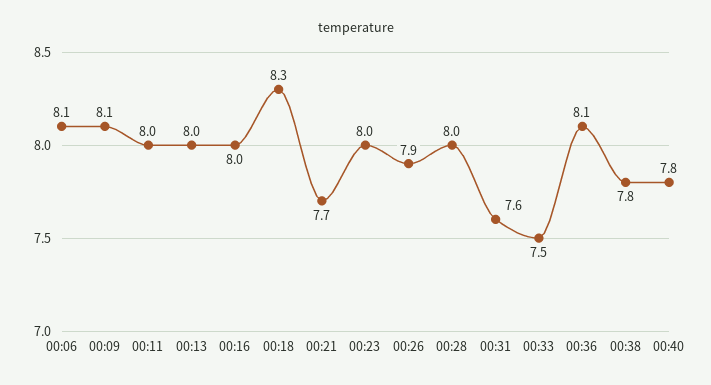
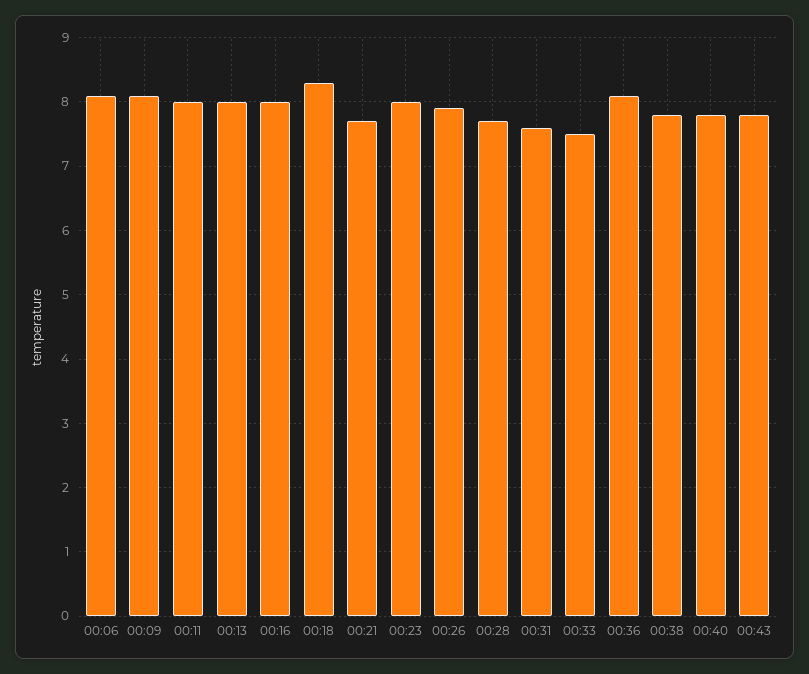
00:28: 8 -> 7.7
00:43: none -> 7.8

